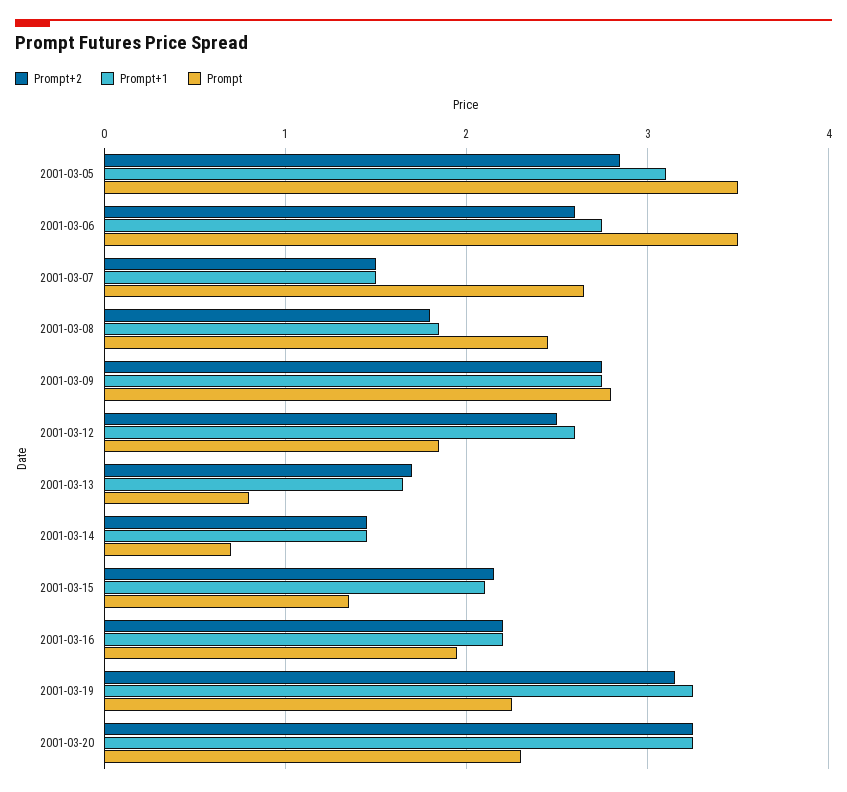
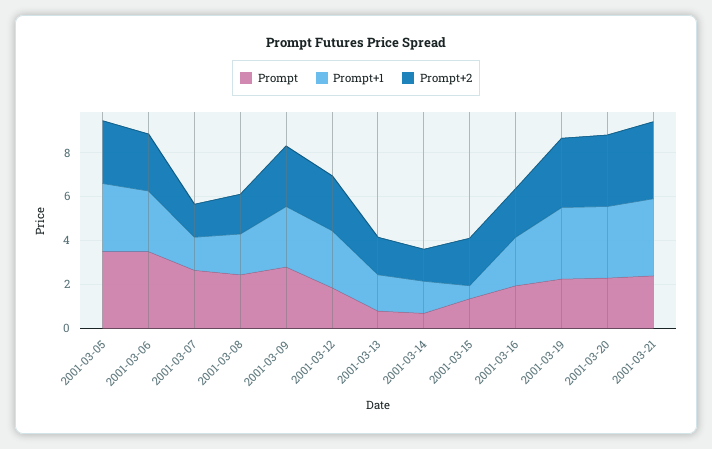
Prompt+1, 2001-03-15: 2.1 -> 0.5
Prompt, 2001-03-21: none -> 2.5
Prompt+1, 2001-03-21: none -> 3.5
Prompt+2, 2001-03-21: none -> 3.5

